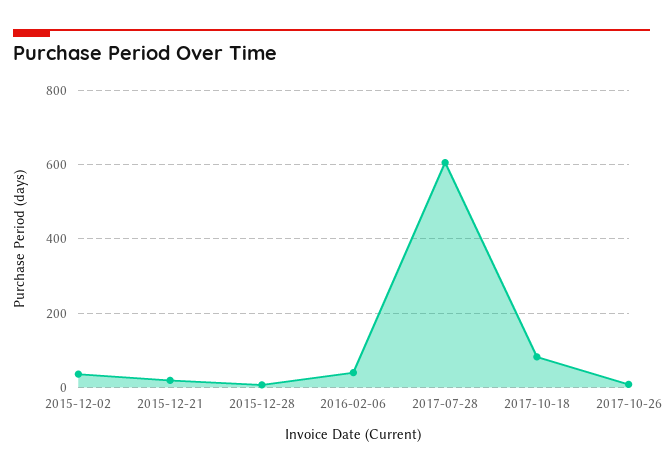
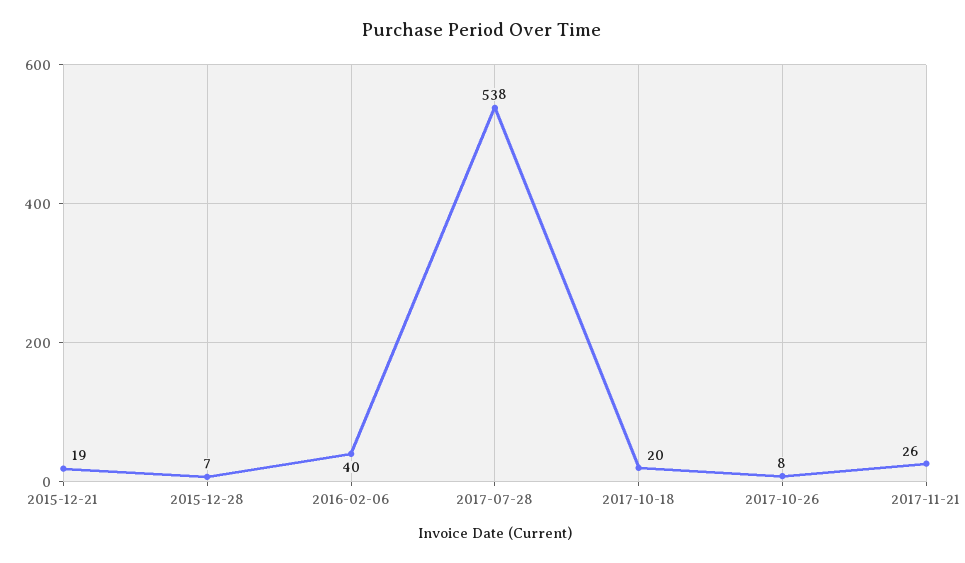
2015-12-02: 40 -> none
2017-07-28: 600 -> 538
2017-10-18: 80 -> 20
2017-11-21: none -> 26

